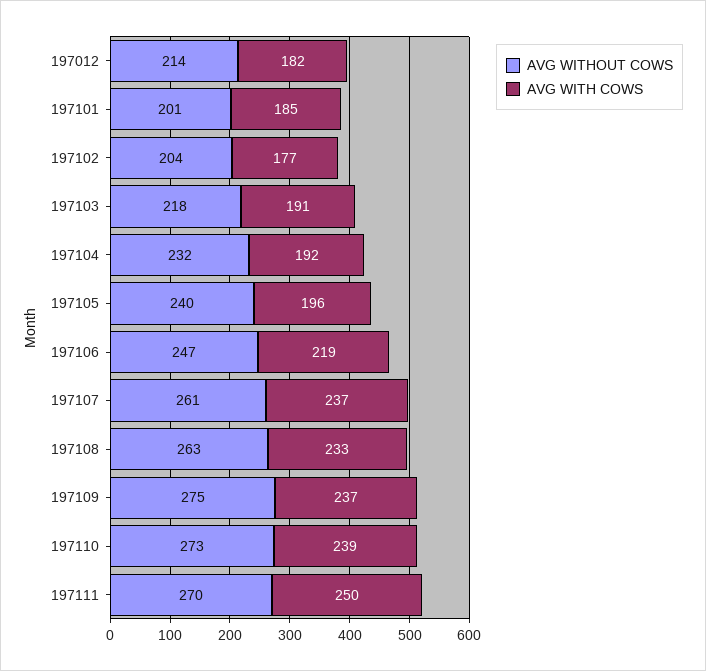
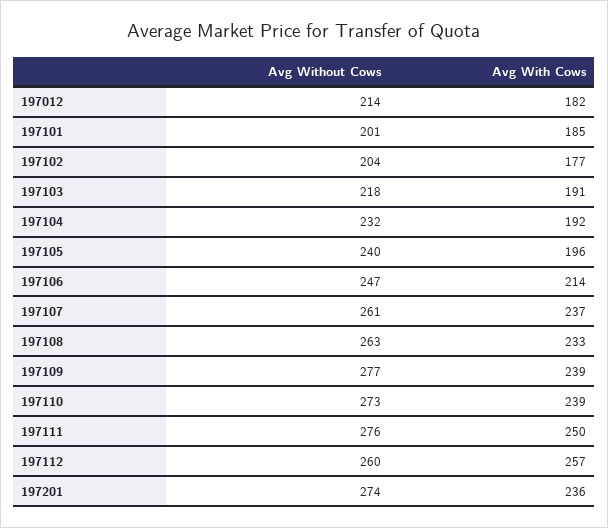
AVG WITH COWS, 197106: 219 -> 214
AVG WITHOUT COWS, 197109: 275 -> 277
AVG WITH COWS, 197109: 237 -> 239
AVG WITHOUT COWS, 197111: 270 -> 276
AVG WITHOUT COWS, 197112: none -> 260
AVG WITH COWS, 197112: none -> 257
AVG WITHOUT COWS, 197201: none -> 274
AVG WITH COWS, 197201: none -> 236

